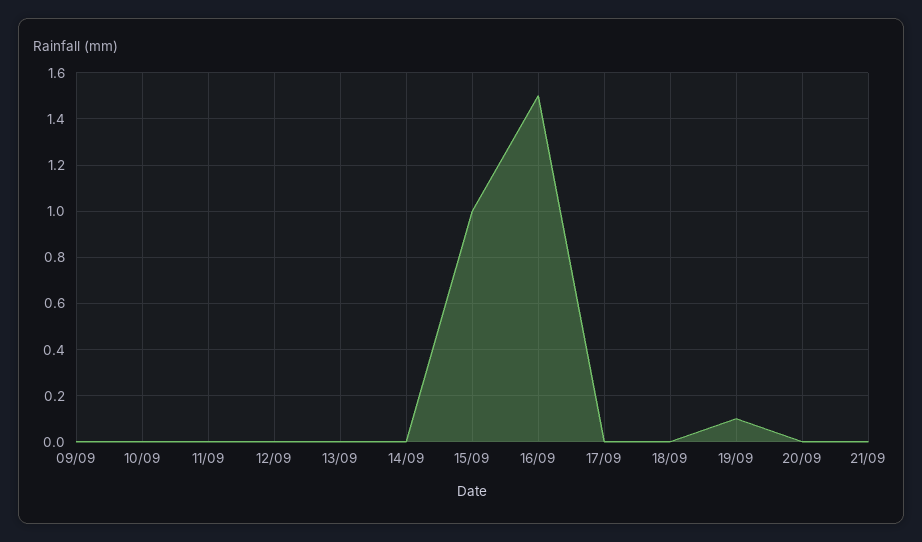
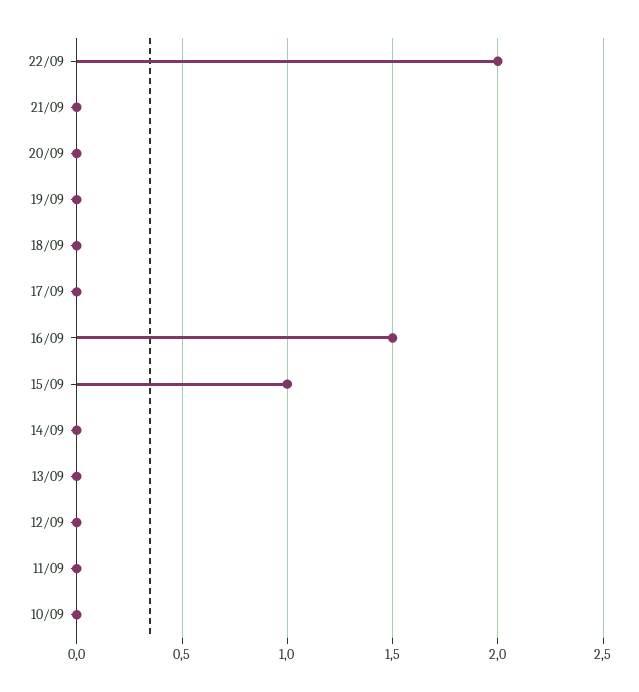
09/09: 0 -> none
19/09: 0.1 -> 0
22/09: none -> 2

